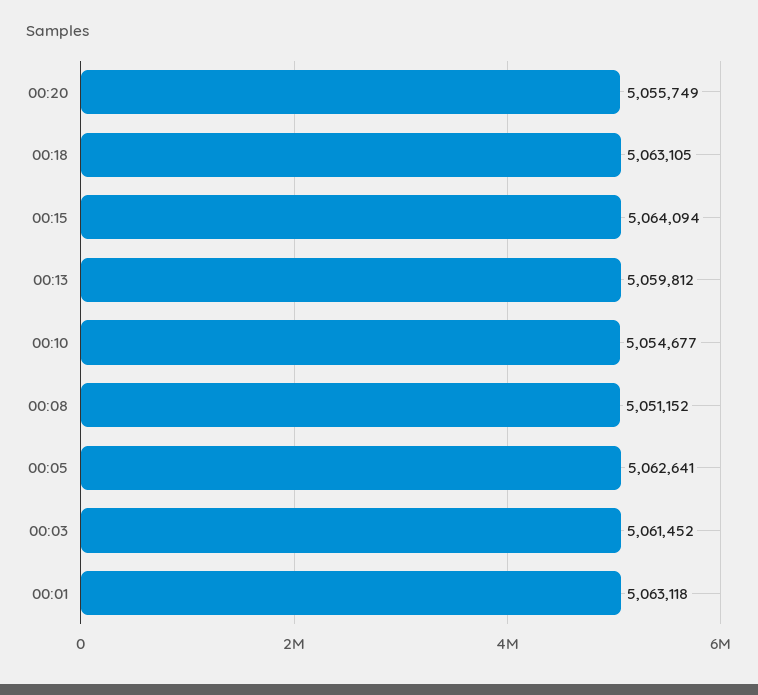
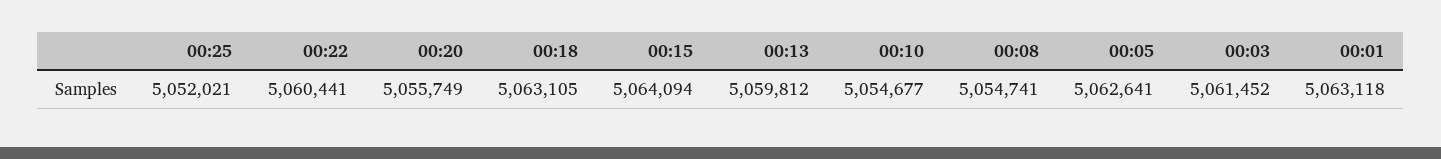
00:08: 5051152 -> 5054741
00:25: none -> 5052021
00:22: none -> 5060441

